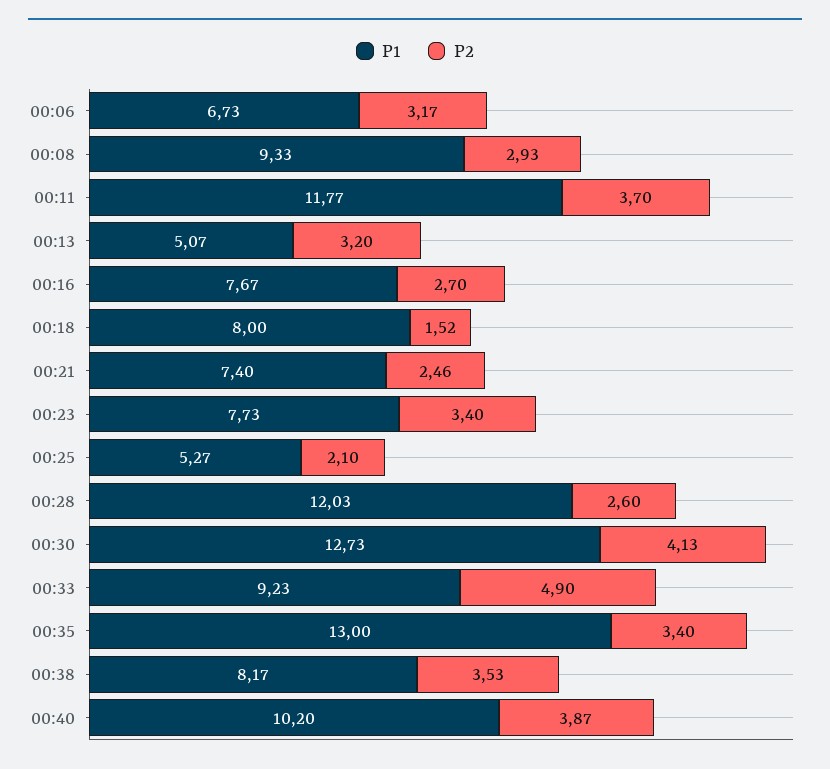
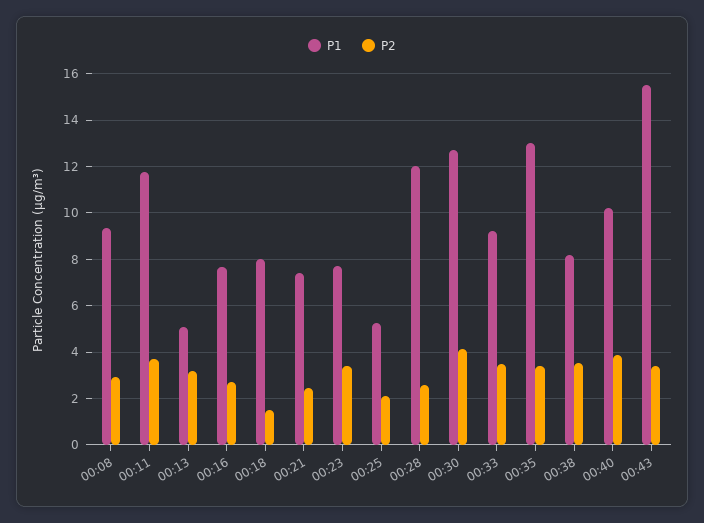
P1, 00:06: 6.73 -> none
P2, 00:06: 3.17 -> none
P2, 00:33: 4.9 -> 3.5
P1, 00:43: none -> 15.5
P2, 00:43: none -> 3.5

